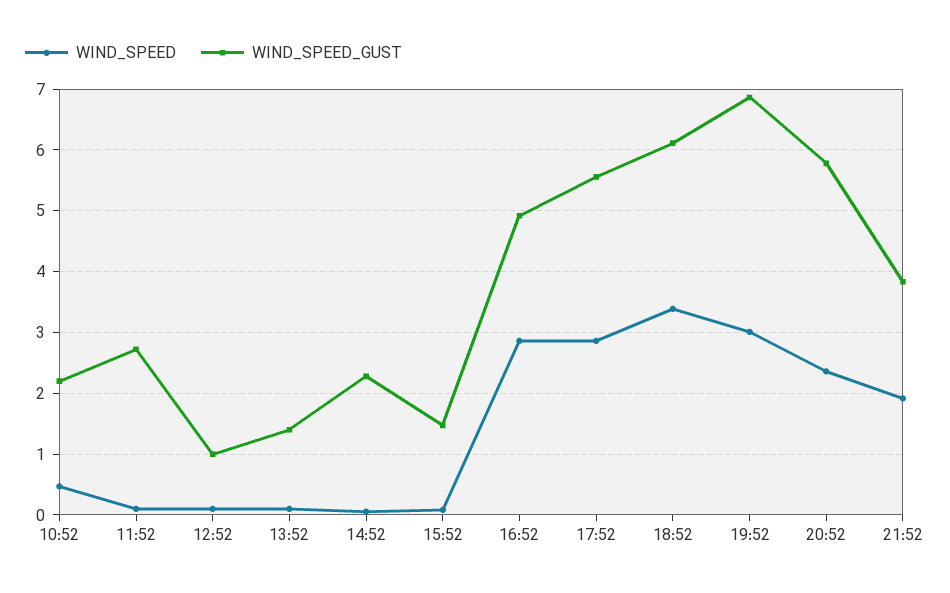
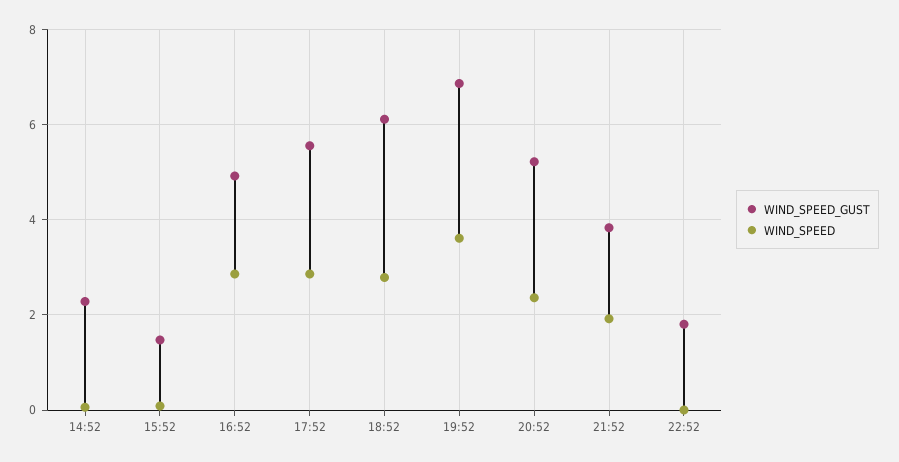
WIND_SPEED, 10:52: 0.5 -> none
WIND_SPEED_GUST, 10:52: 2.2 -> none
WIND_SPEED, 11:52: 0.1 -> none
WIND_SPEED_GUST, 11:52: 2.7 -> none
WIND_SPEED, 12:52: 0.1 -> none
WIND_SPEED_GUST, 12:52: 1 -> none
WIND_SPEED, 13:52: 0.1 -> none
WIND_SPEED_GUST, 13:52: 1.4 -> none
WIND_SPEED, 18:52: 3.4 -> 2.8
WIND_SPEED, 19:52: 3 -> 3.6
WIND_SPEED_GUST, 20:52: 5.8 -> 5.2
WIND_SPEED_GUST, 22:52: none -> 1.8
WIND_SPEED, 22:52: none -> 0

